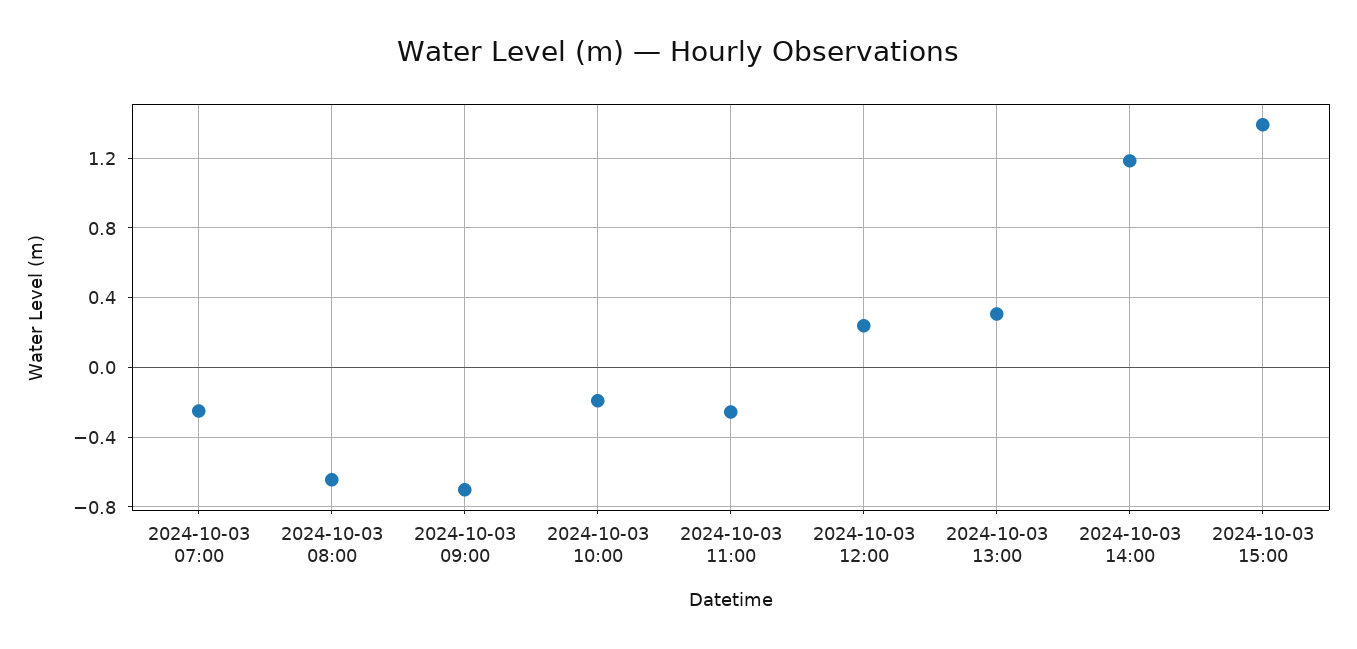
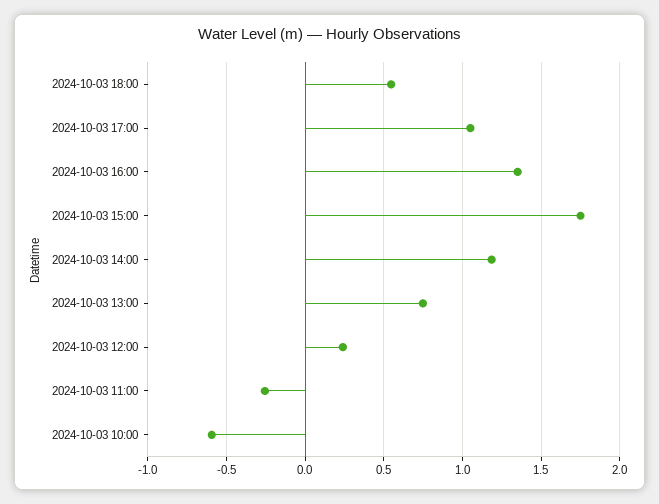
2024-10-03 07:00: -0.25 -> none
2024-10-03 08:00: -0.65 -> none
2024-10-03 09:00: -0.7 -> none
2024-10-03 10:00: -0.2 -> -0.6
2024-10-03 13:00: 0.3 -> 0.75
2024-10-03 15:00: 1.4 -> 1.75
2024-10-03 18:00: none -> 0.55
2024-10-03 17:00: none -> 1.05
2024-10-03 16:00: none -> 1.35

